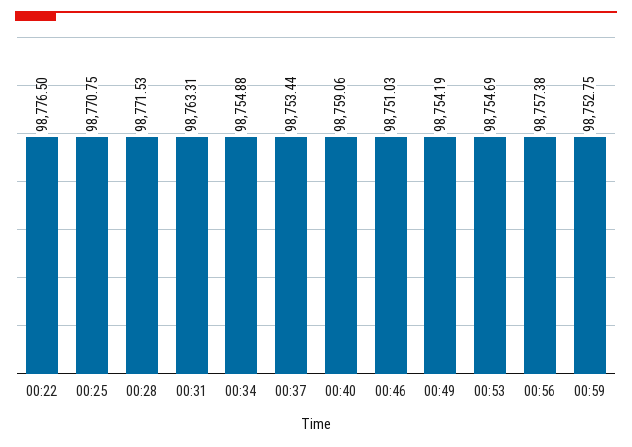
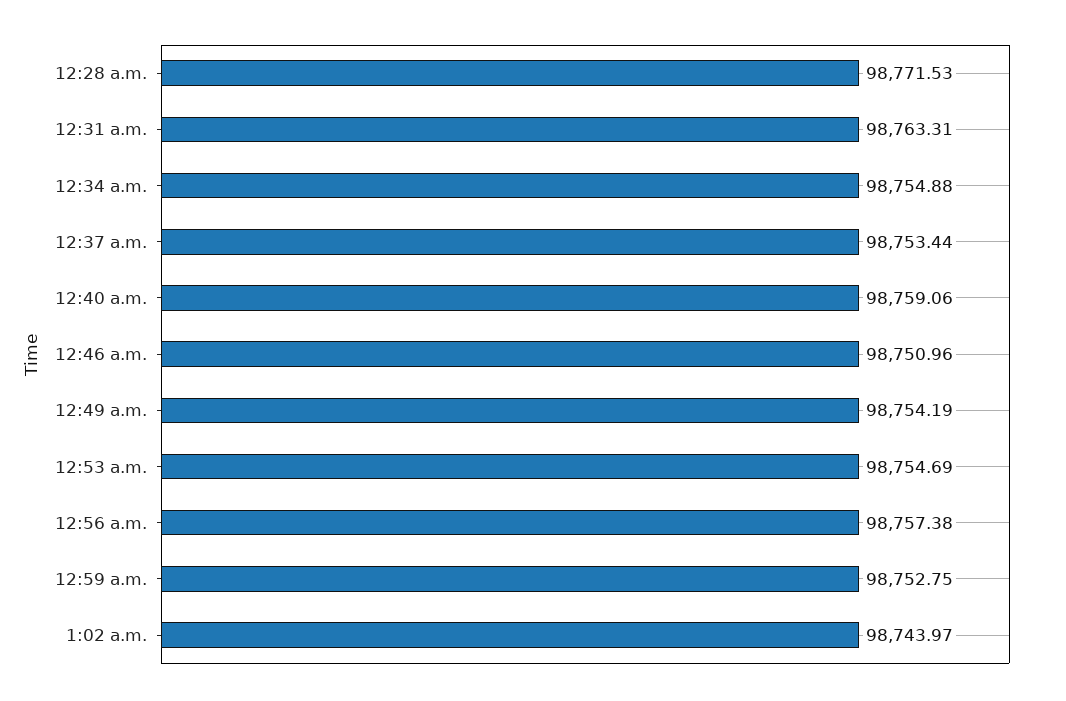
00:22: 98776.5 -> none
00:25: 98770.75 -> none
00:46: 98751.03 -> 98750.96
1:02 a.m.: none -> 98743.97

